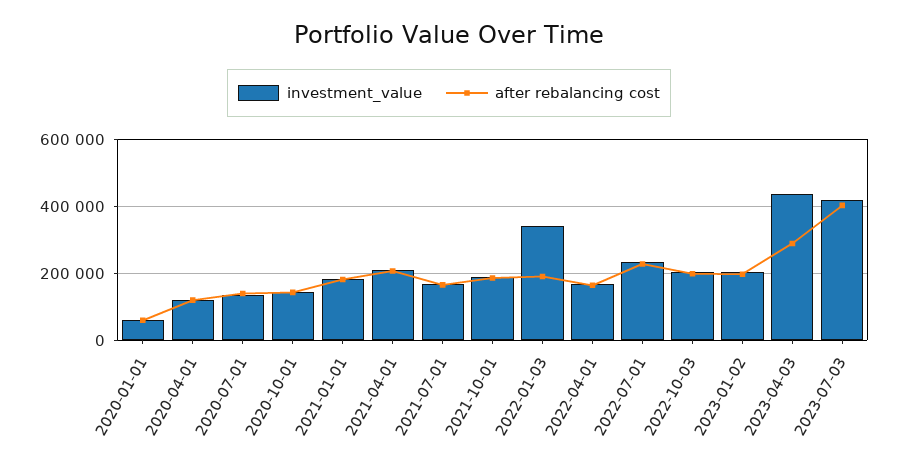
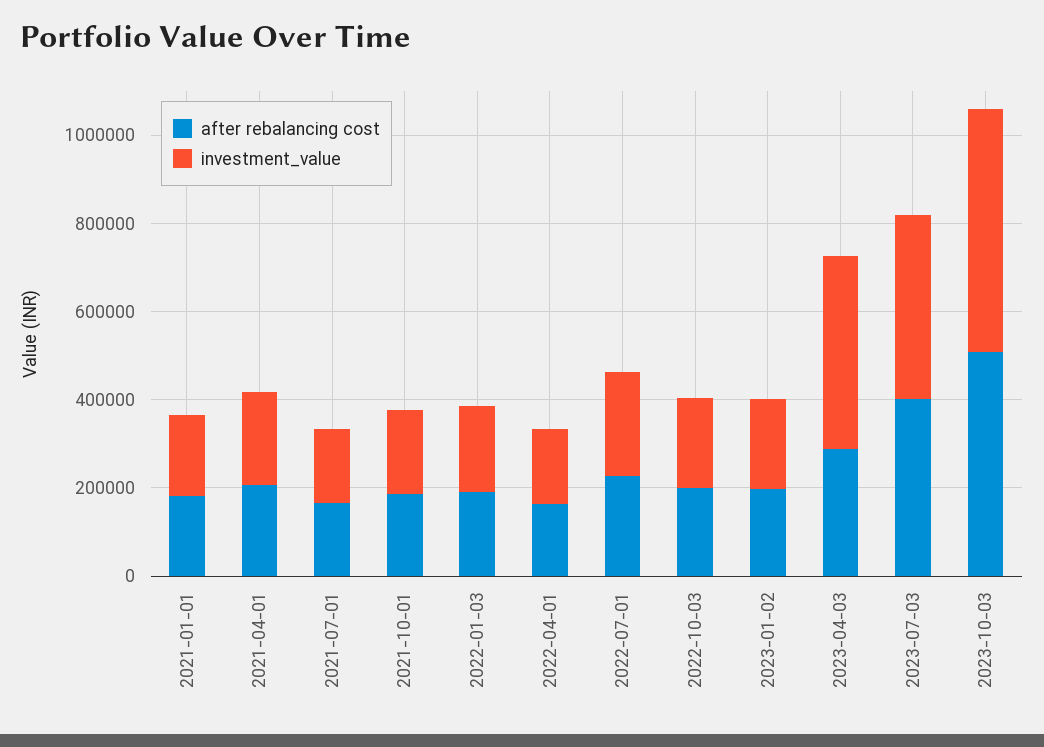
investment_value, 2020-01-01: 60000 -> none
after rebalancing cost, 2020-01-01: 60000 -> none
investment_value, 2020-04-01: 120000 -> none
after rebalancing cost, 2020-04-01: 120000 -> none
investment_value, 2020-07-01: 140000 -> none
after rebalancing cost, 2020-07-01: 140000 -> none
investment_value, 2020-10-01: 140000 -> none
after rebalancing cost, 2020-10-01: 140000 -> none
investment_value, 2022-01-03: 340000 -> 200000
after rebalancing cost, 2023-10-03: none -> 500000
investment_value, 2023-10-03: none -> 550000

